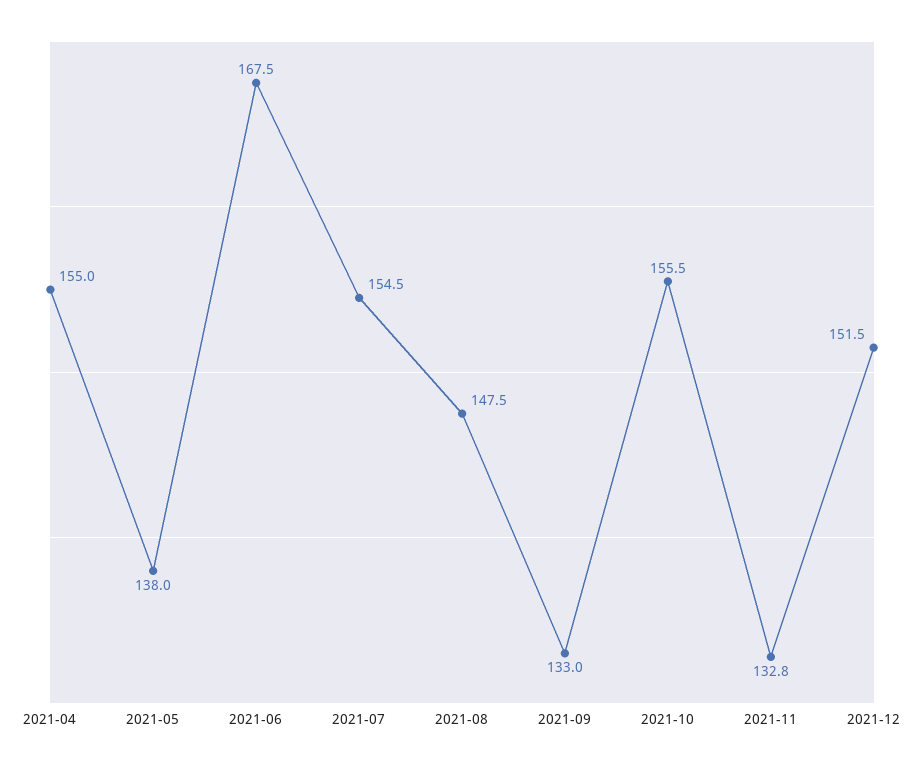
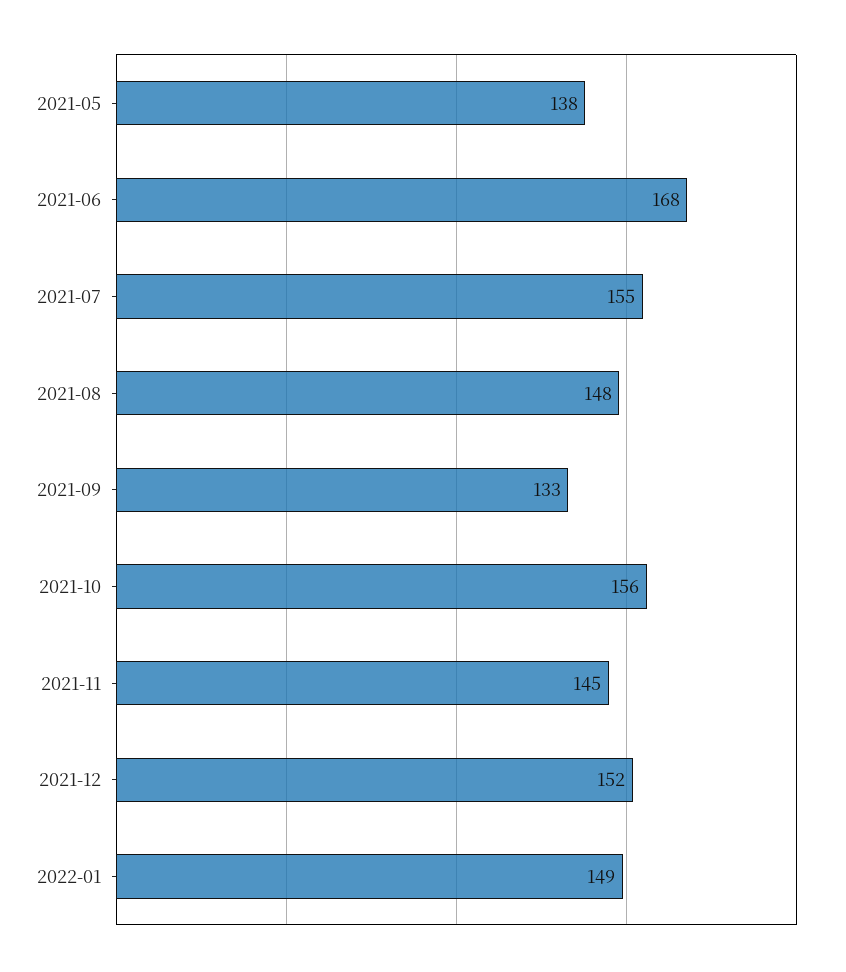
2021-04: 155 -> none
2021-11: 132.8 -> 145
2022-01: none -> 149

